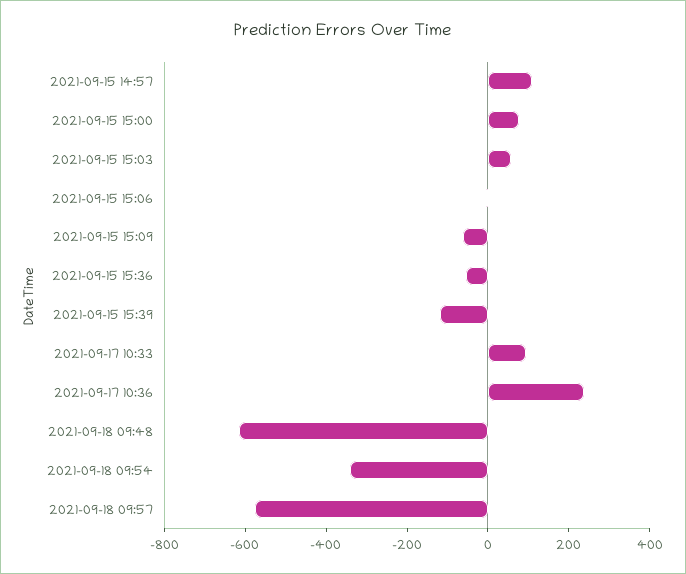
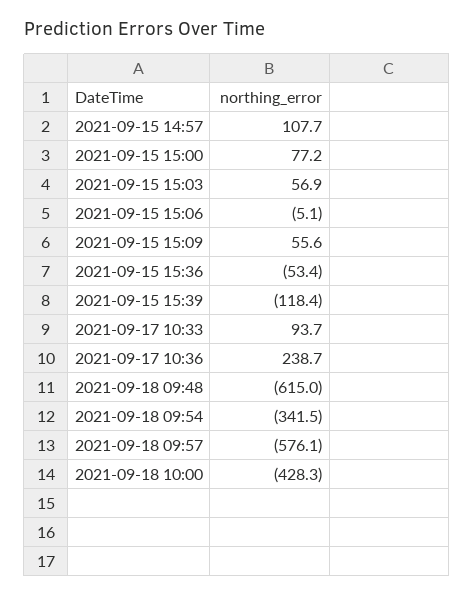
2021-09-15 15:09: -50 -> 55.6
2021-09-18 10:00: none -> -428.3

